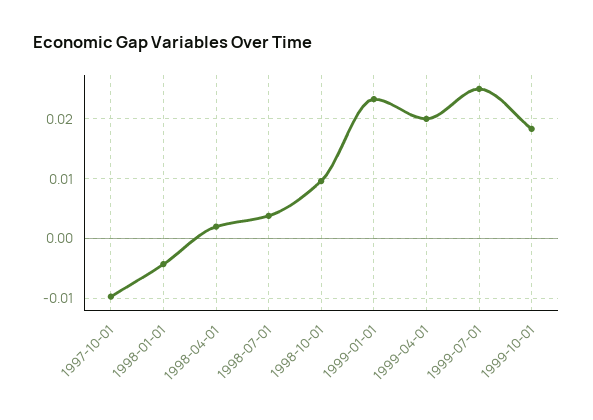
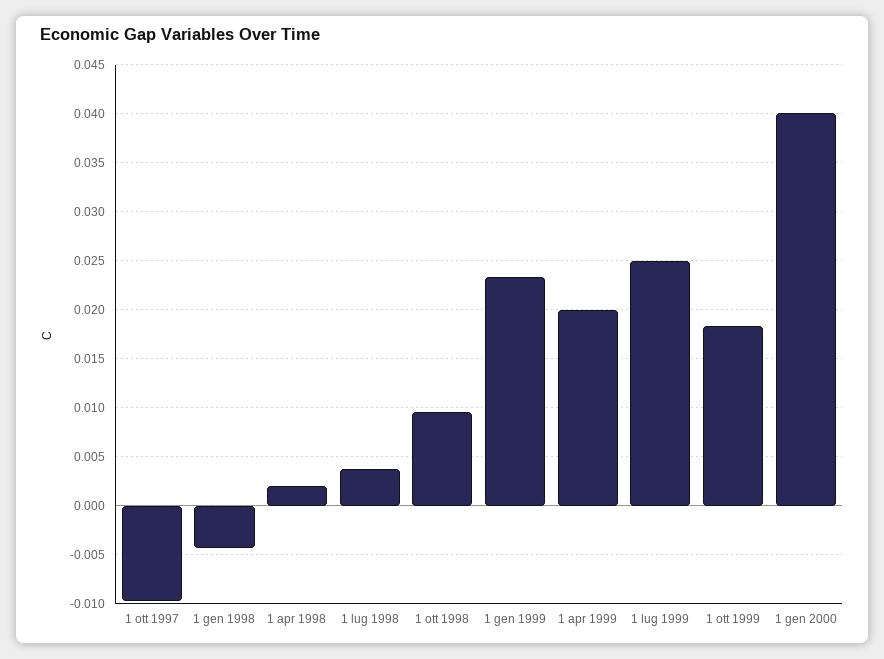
1 gen 2000: none -> 0.04

